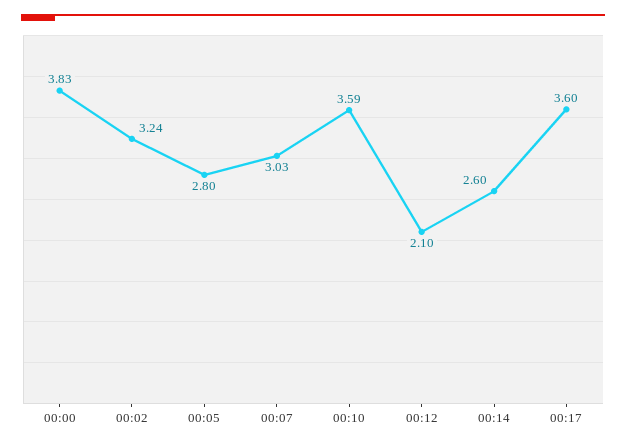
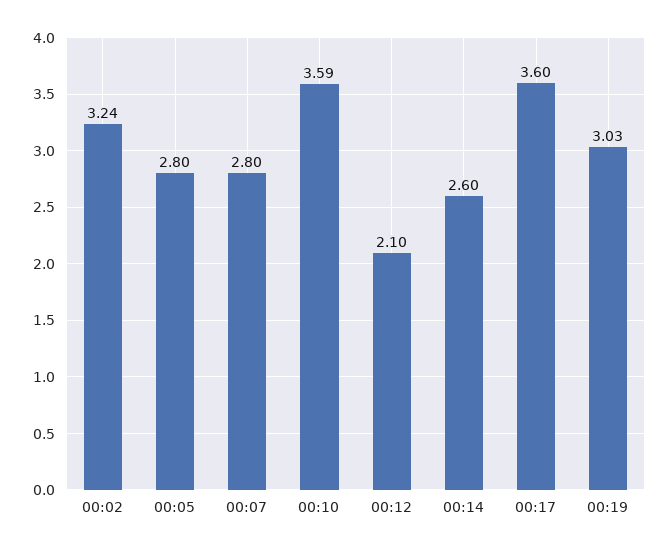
00:00: 3.83 -> none
00:07: 3.03 -> 2.8
00:19: none -> 3.03

